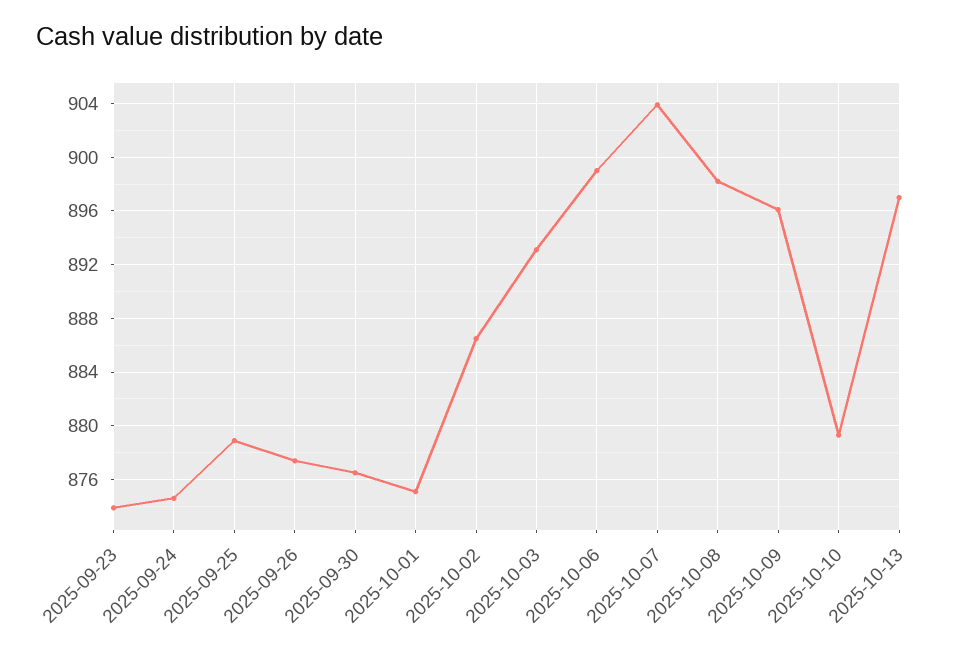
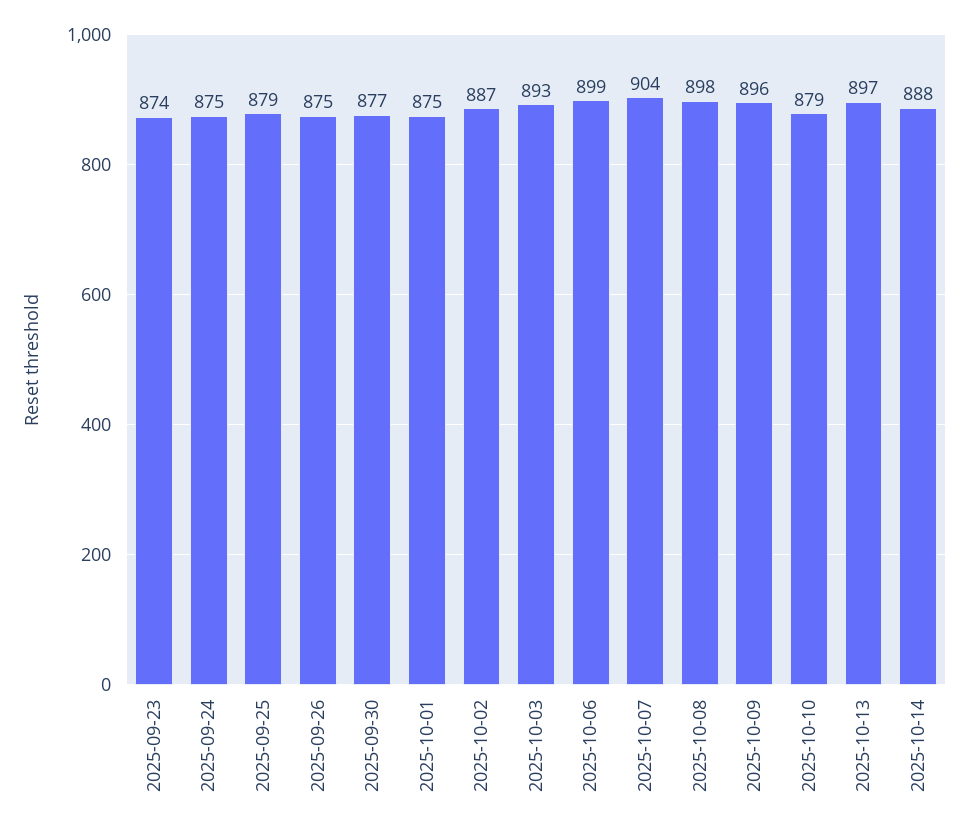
2025-09-26: 877.5 -> 875
2025-10-14: none -> 888

